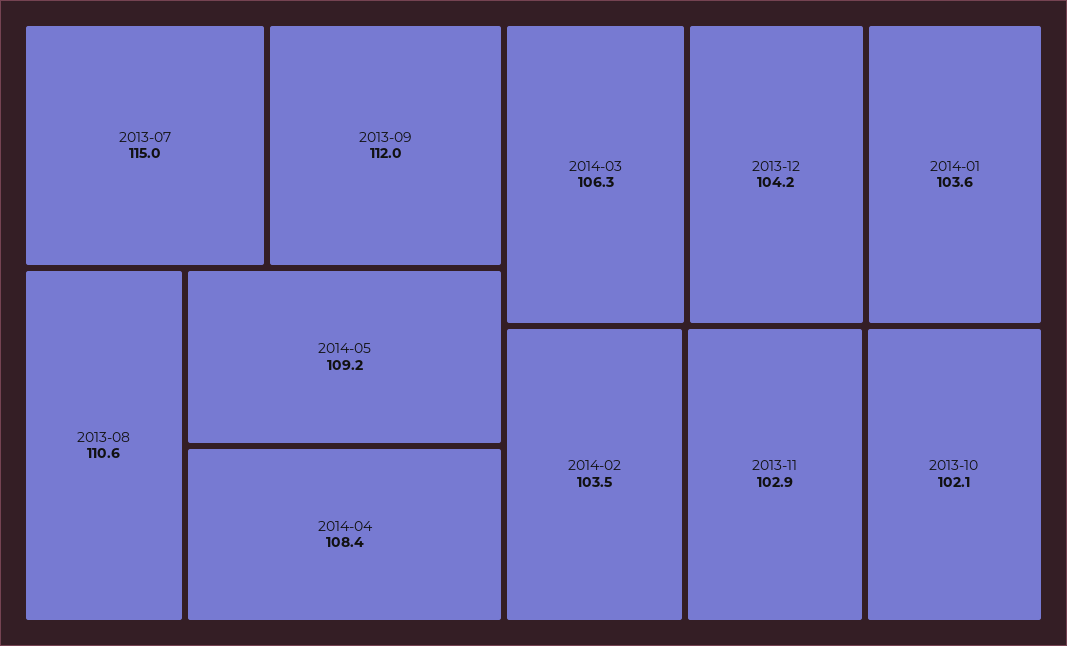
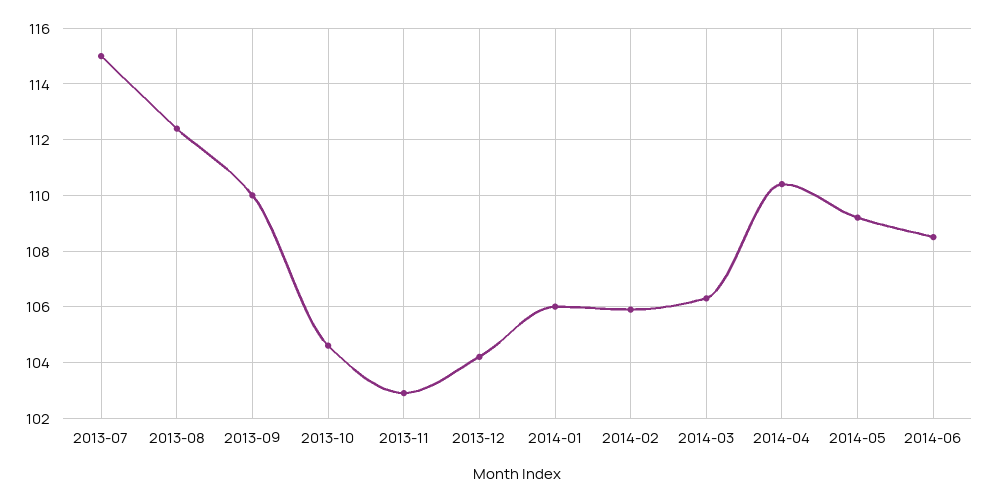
2013-09: 112 -> 110
2013-08: 110.6 -> 112.5
2014-04: 108.4 -> 110.5
2014-01: 103.6 -> 106
2014-02: 103.5 -> 106
2013-10: 102.1 -> 104.5
2014-06: none -> 108.5

